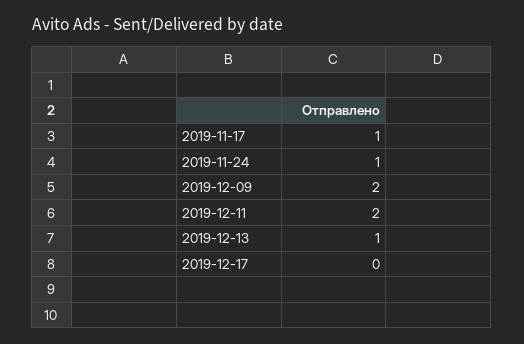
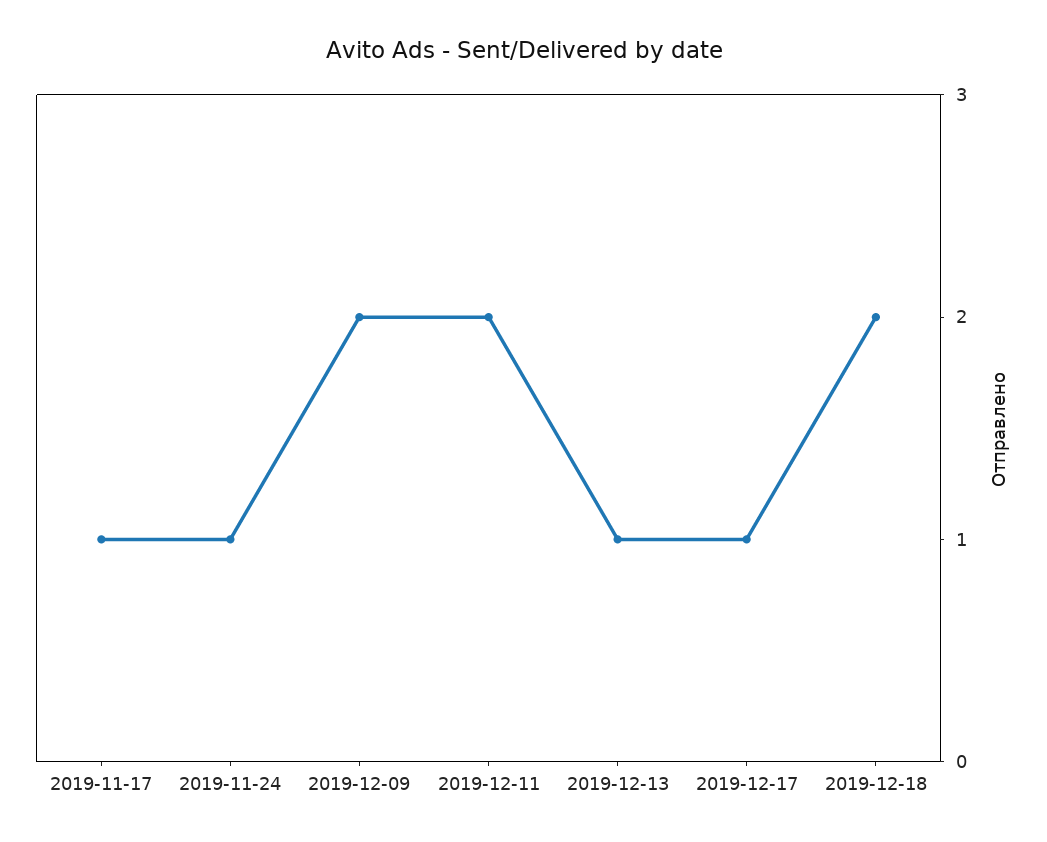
2019-12-17: 0 -> 1
2019-12-18: none -> 2

